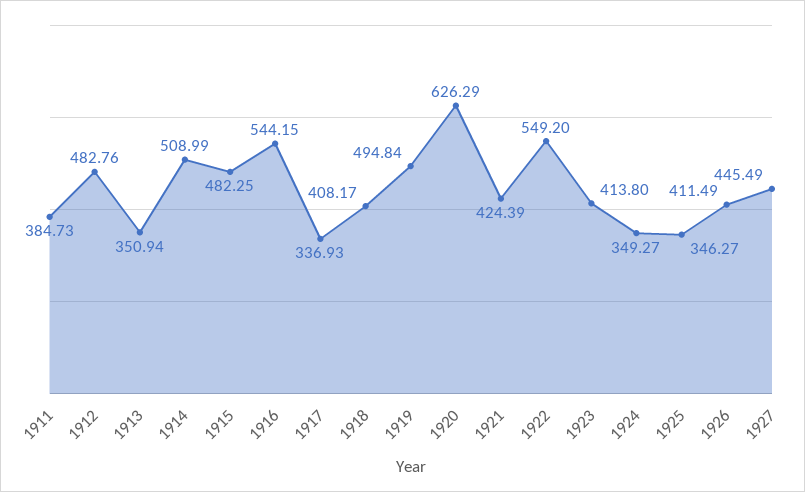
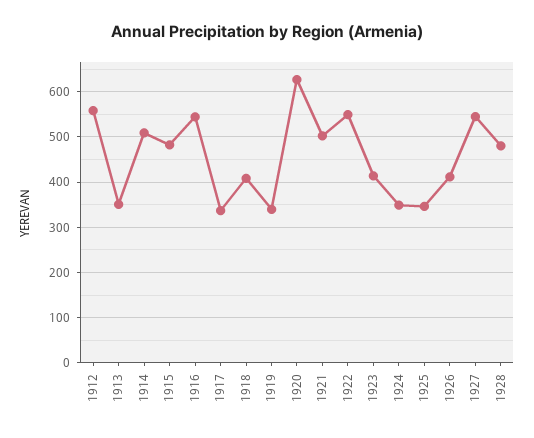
1911: 384.73 -> none
1912: 482.76 -> 560
1919: 494.84 -> 340
1921: 424.39 -> 500
1927: 445.49 -> 540
1928: none -> 480

